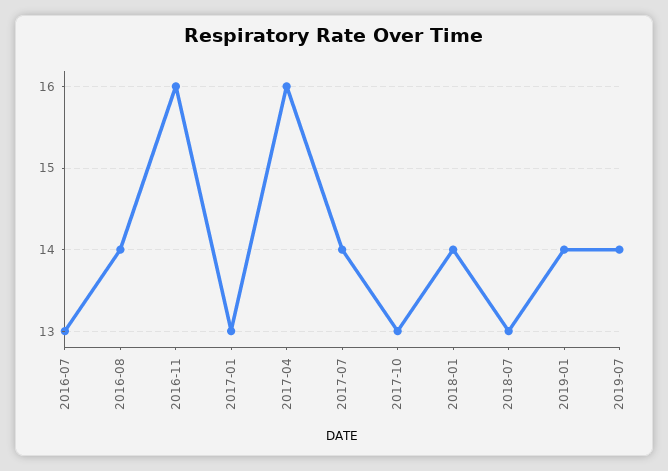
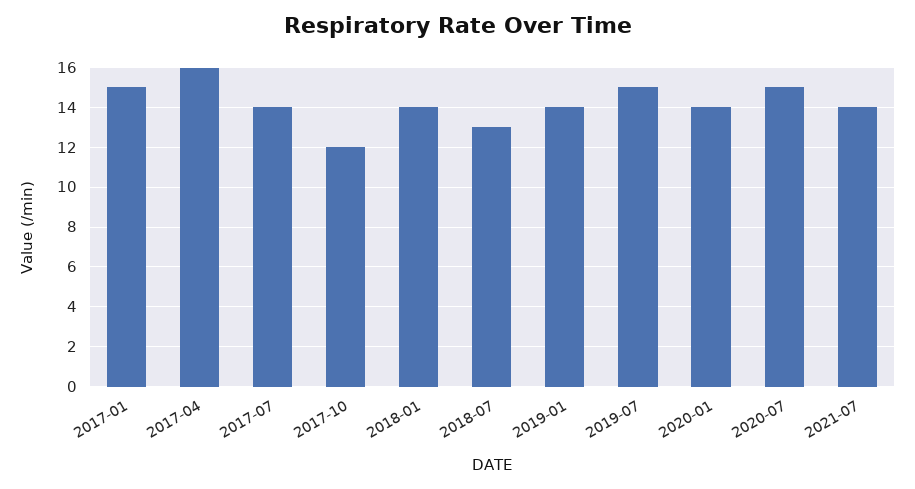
2016-07: 13 -> none
2016-08: 14 -> none
2016-11: 16 -> none
2017-01: 13 -> 15
2017-10: 13 -> 12
2019-07: 14 -> 15
2020-01: none -> 14
2020-07: none -> 15
2021-07: none -> 14

